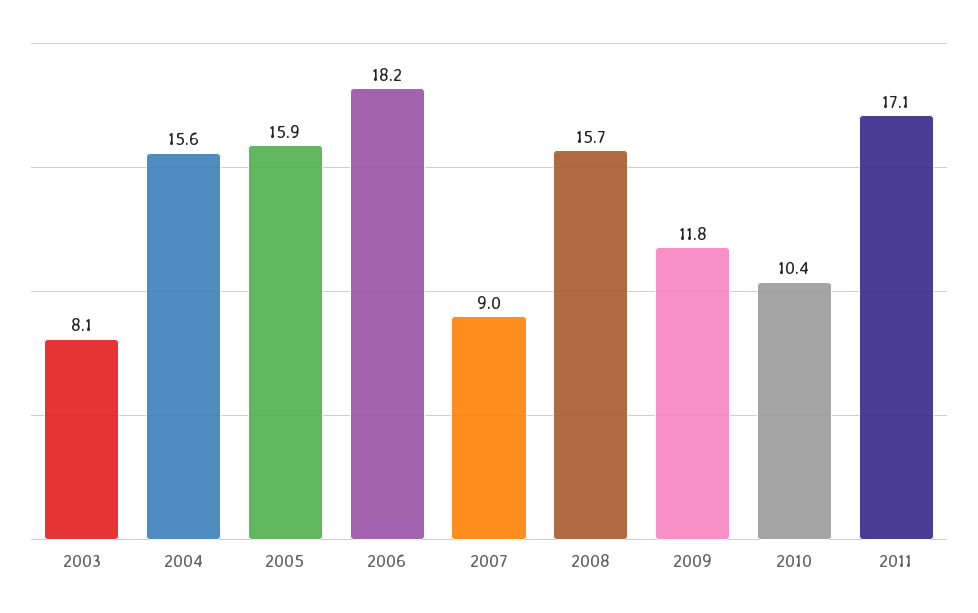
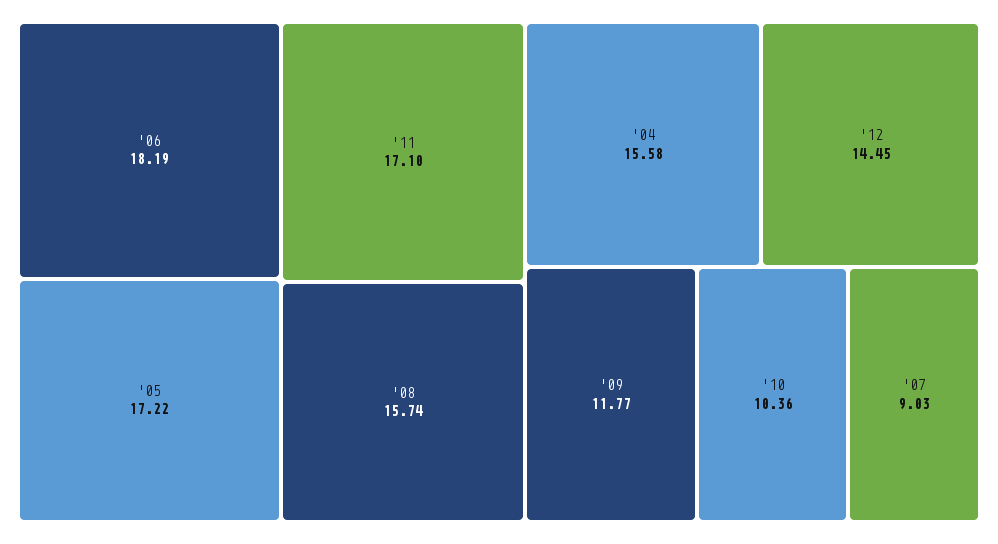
2003: 8.1 -> none
2005: 15.9 -> 17.22
'12: none -> 14.45

